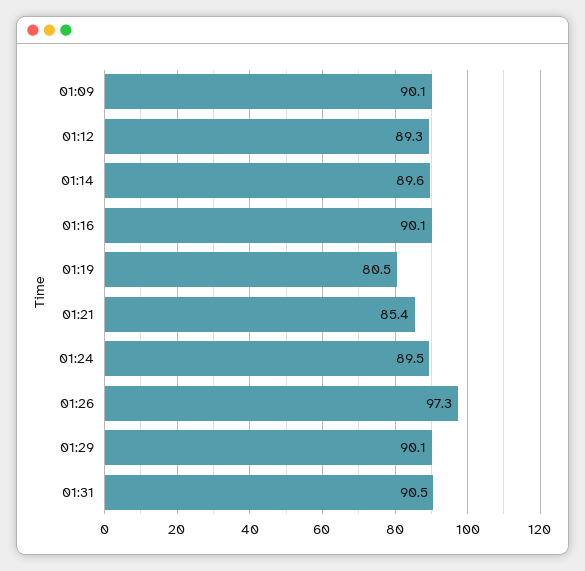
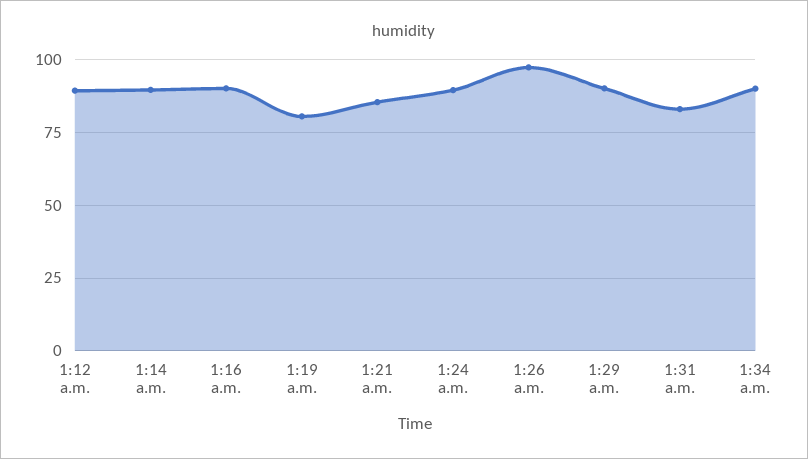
01:09: 90.1 -> none
01:31: 90.5 -> 82.5
1:34 a.m.: none -> 90

